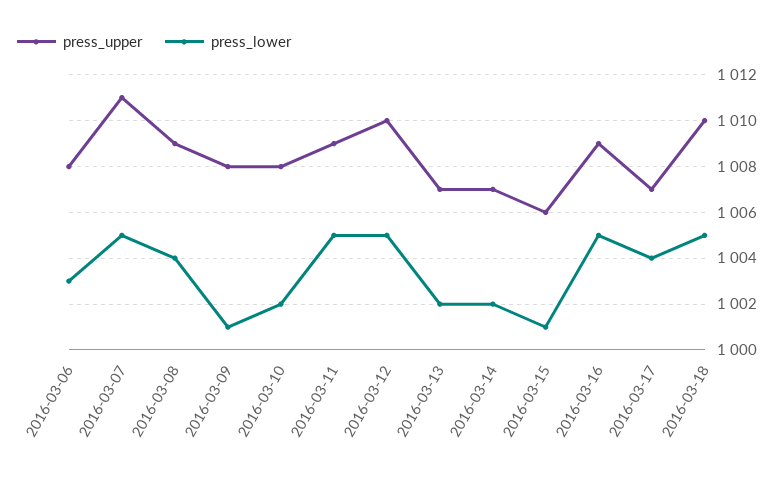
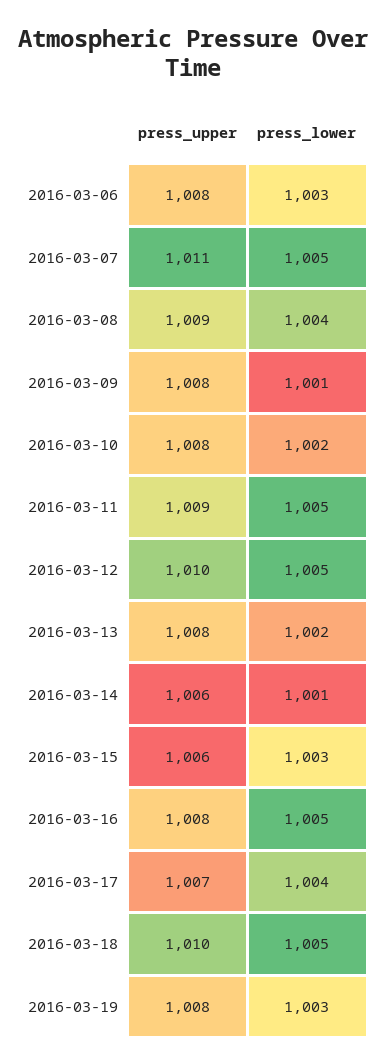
press_upper, 2016-03-13: 1007 -> 1008
press_upper, 2016-03-14: 1007 -> 1006
press_lower, 2016-03-14: 1002 -> 1001
press_lower, 2016-03-15: 1001 -> 1003
press_upper, 2016-03-16: 1009 -> 1008
press_upper, 2016-03-19: none -> 1008
press_lower, 2016-03-19: none -> 1003

